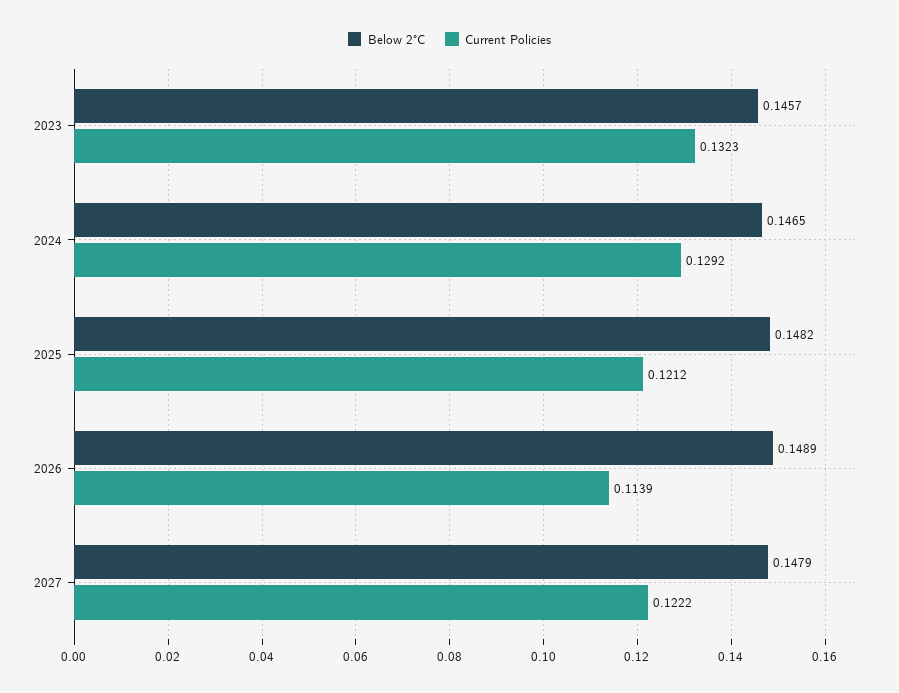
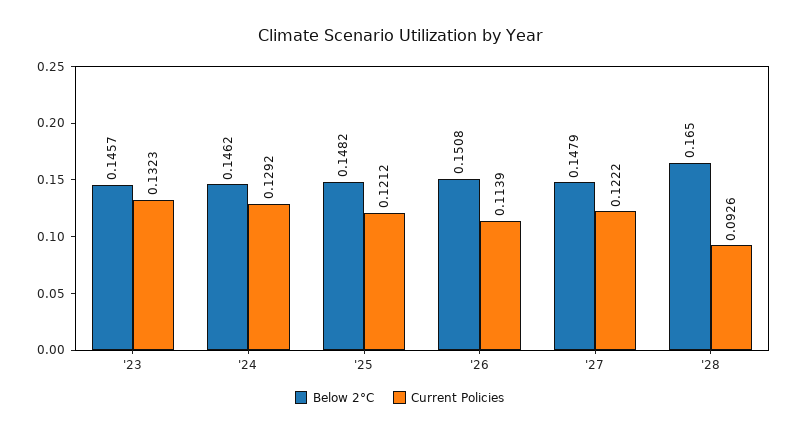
Below 2°C, 2024: 0.1465 -> 0.1462
Below 2°C, 2026: 0.1489 -> 0.1508
Below 2°C, '28: none -> 0.165
Current Policies, '28: none -> 0.0926

